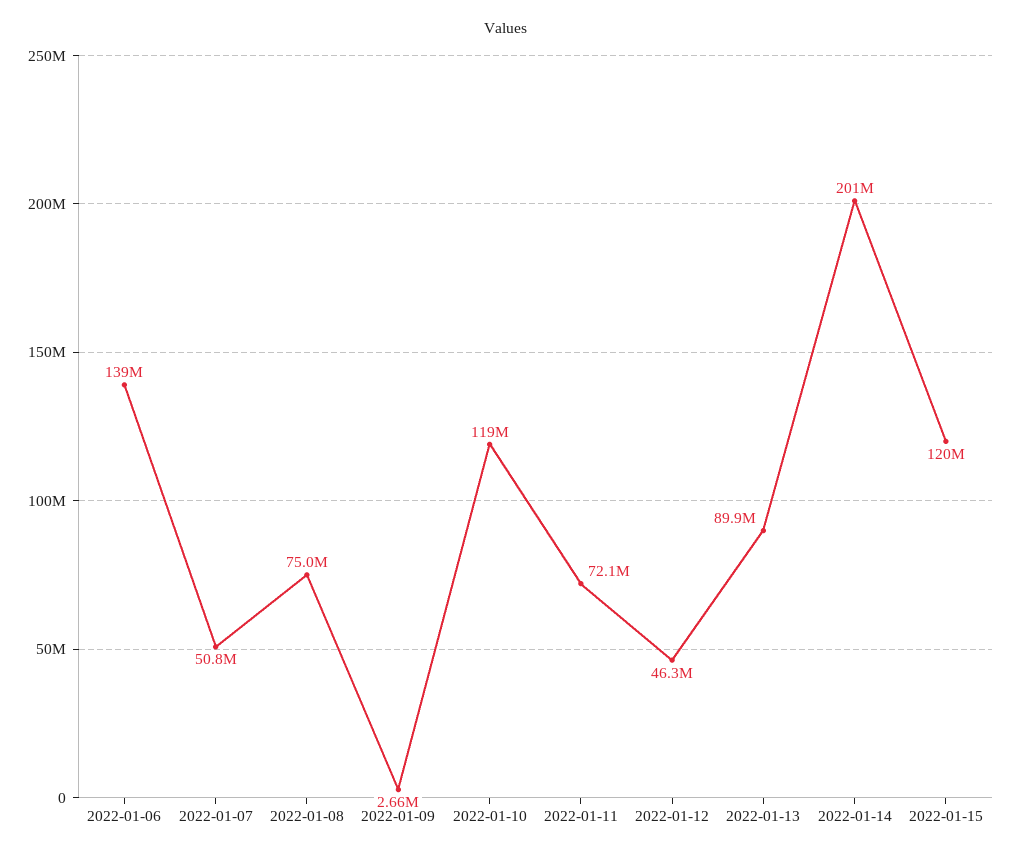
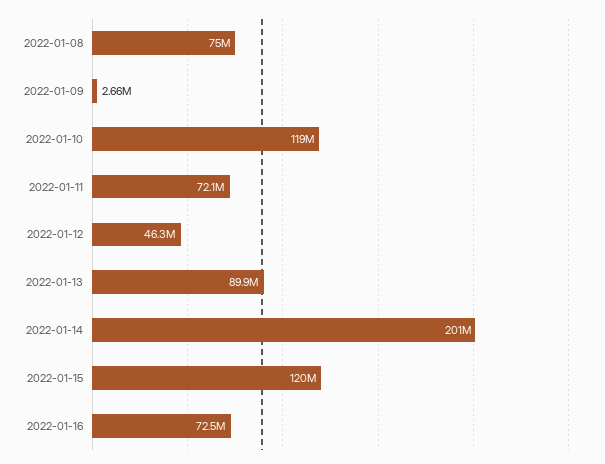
2022-01-06: 139000000 -> none
2022-01-07: 50800000 -> none
2022-01-16: none -> 72500000

